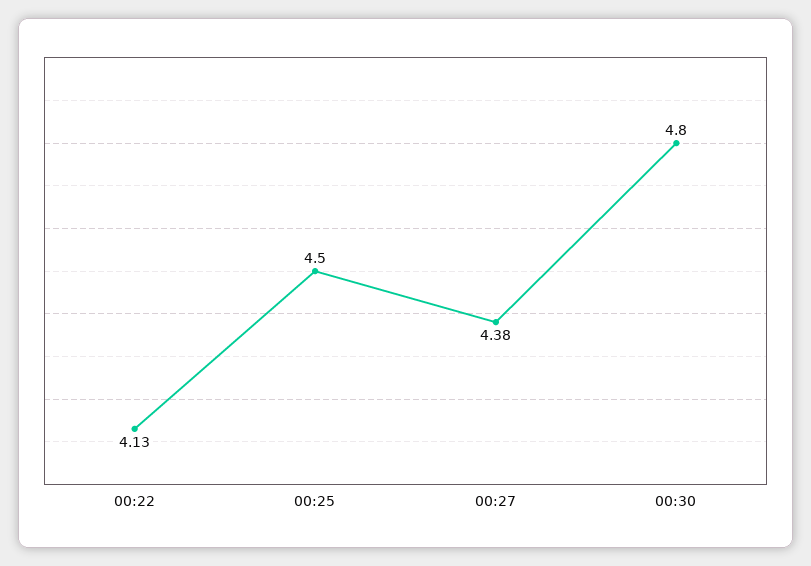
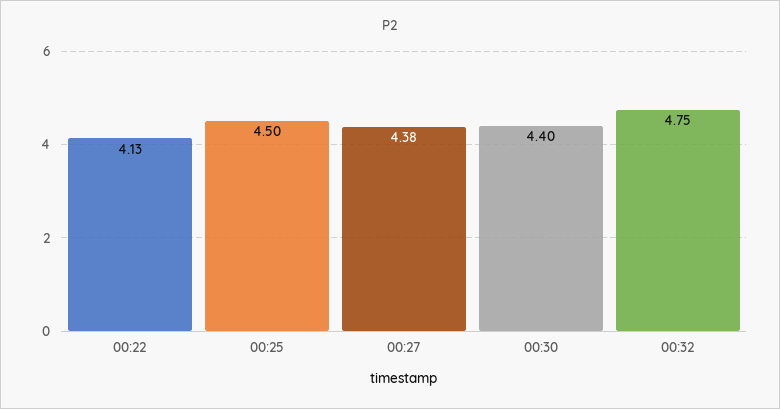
00:30: 4.8 -> 4.4
00:32: none -> 4.75

